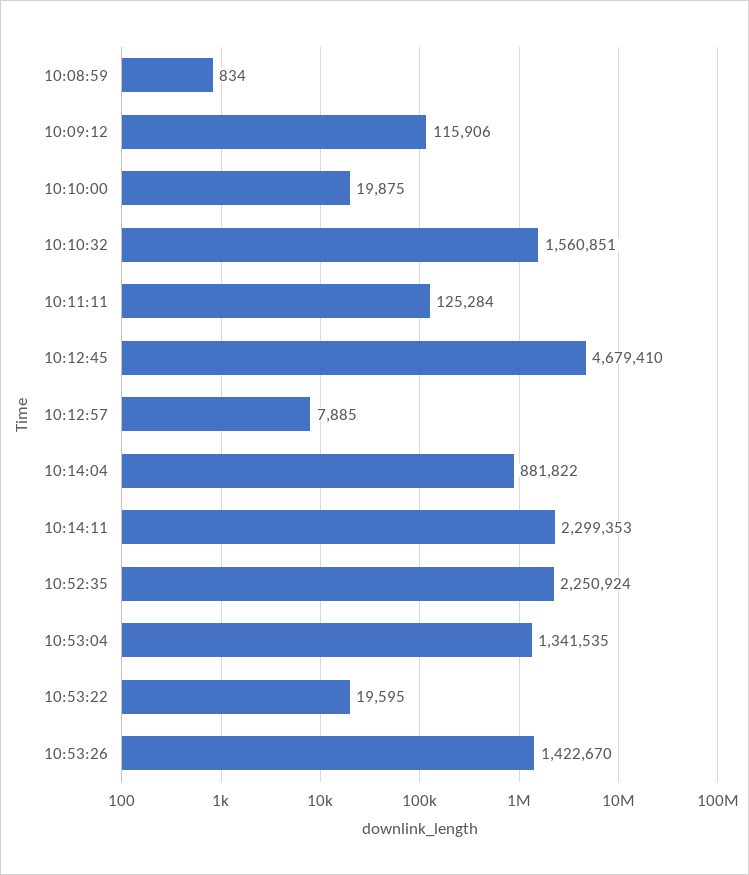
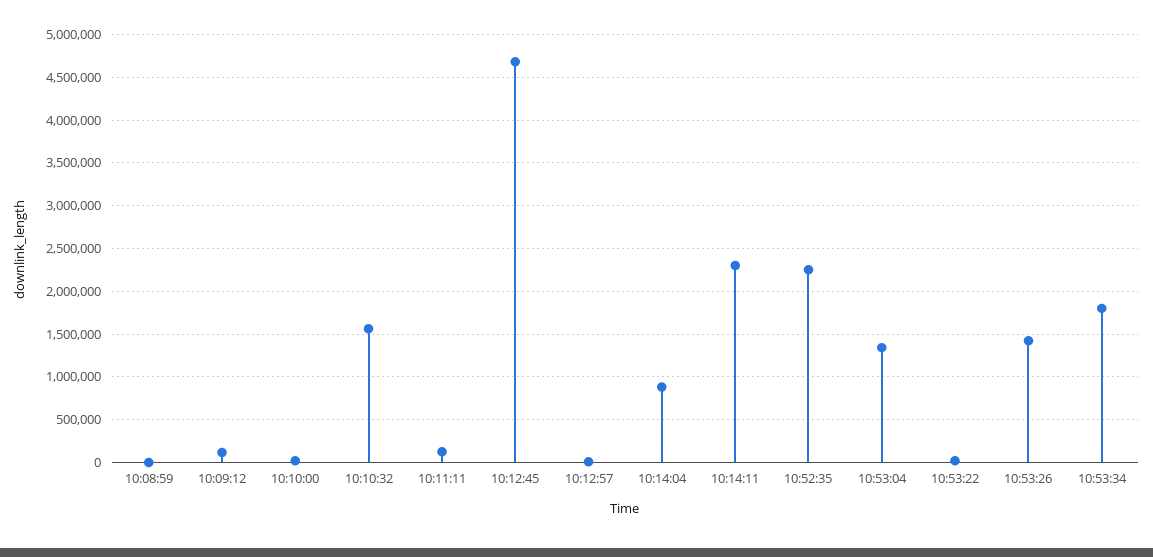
10:53:34: none -> 1800000

